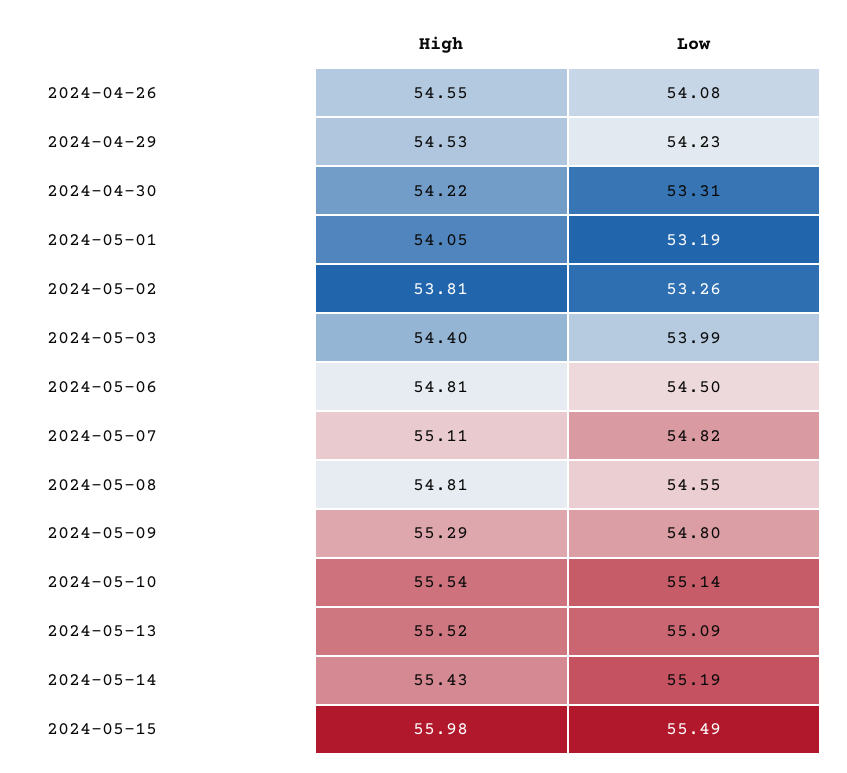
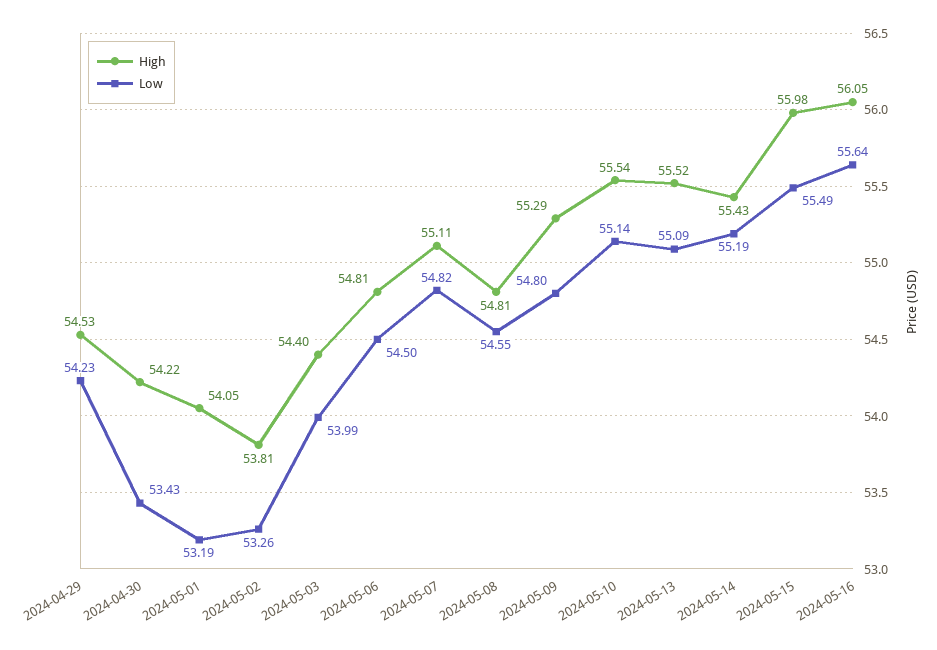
High, 2024-04-26: 54.55 -> none
Low, 2024-04-26: 54.08 -> none
Low, 2024-04-30: 53.31 -> 53.43
High, 2024-05-16: none -> 56.05
Low, 2024-05-16: none -> 55.64

